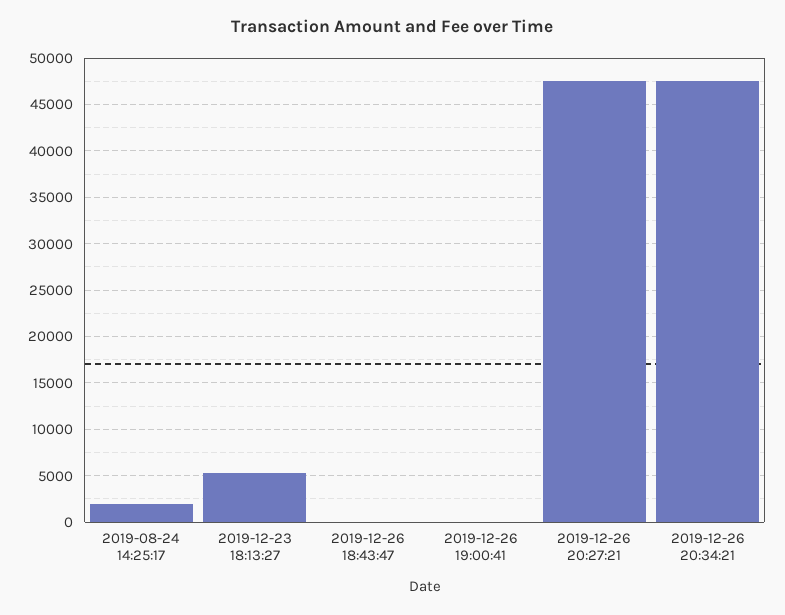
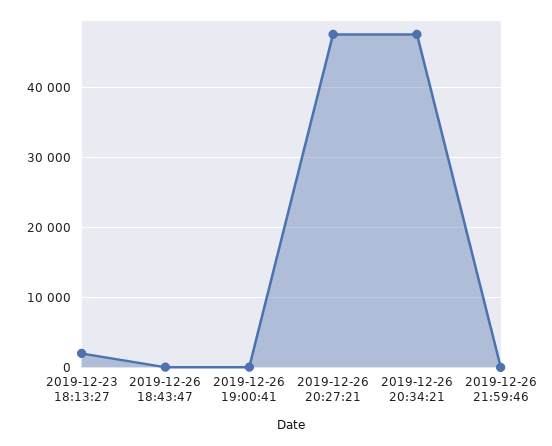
2019-08-24 14:25:17: 2000 -> none
2019-12-23 18:13:27: 5000 -> 2000
2019-12-26 21:59:46: none -> 0

